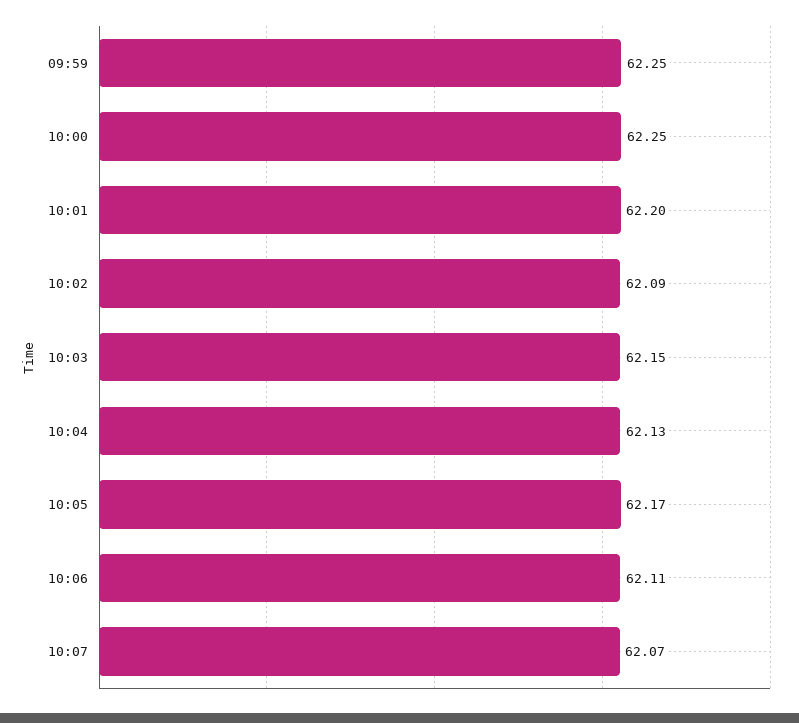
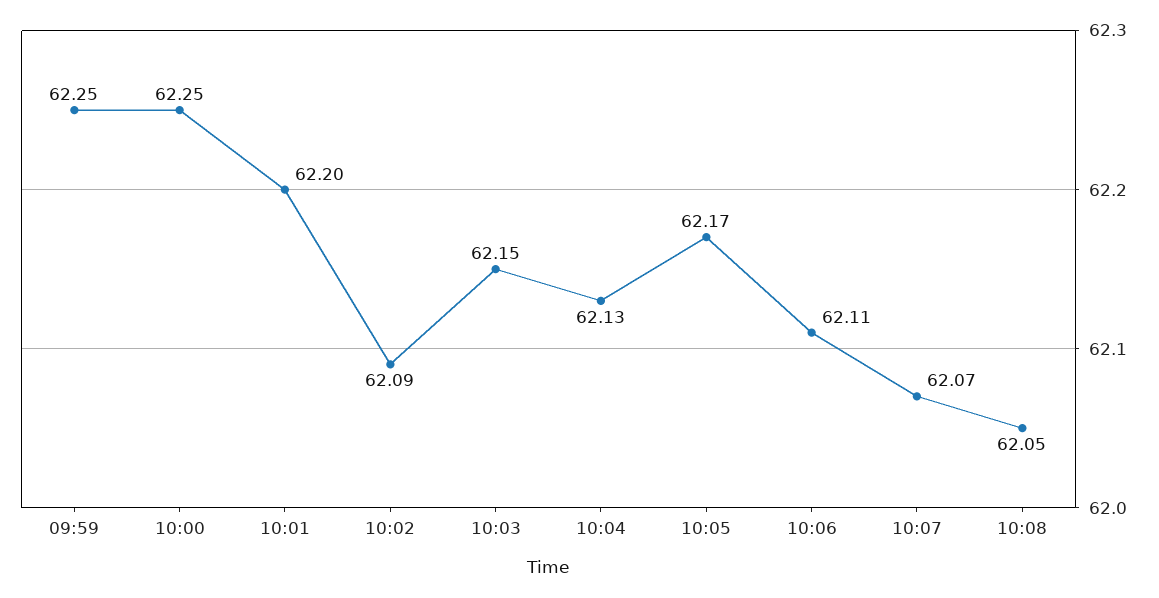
10:08: none -> 62.05

